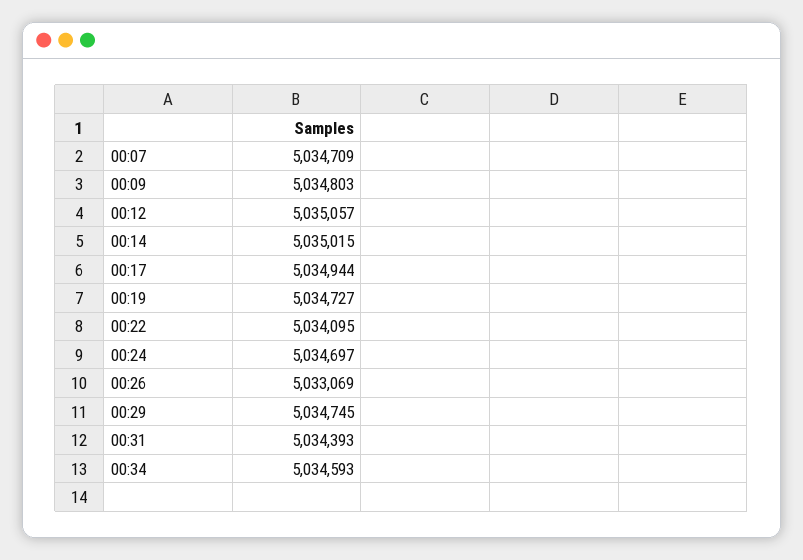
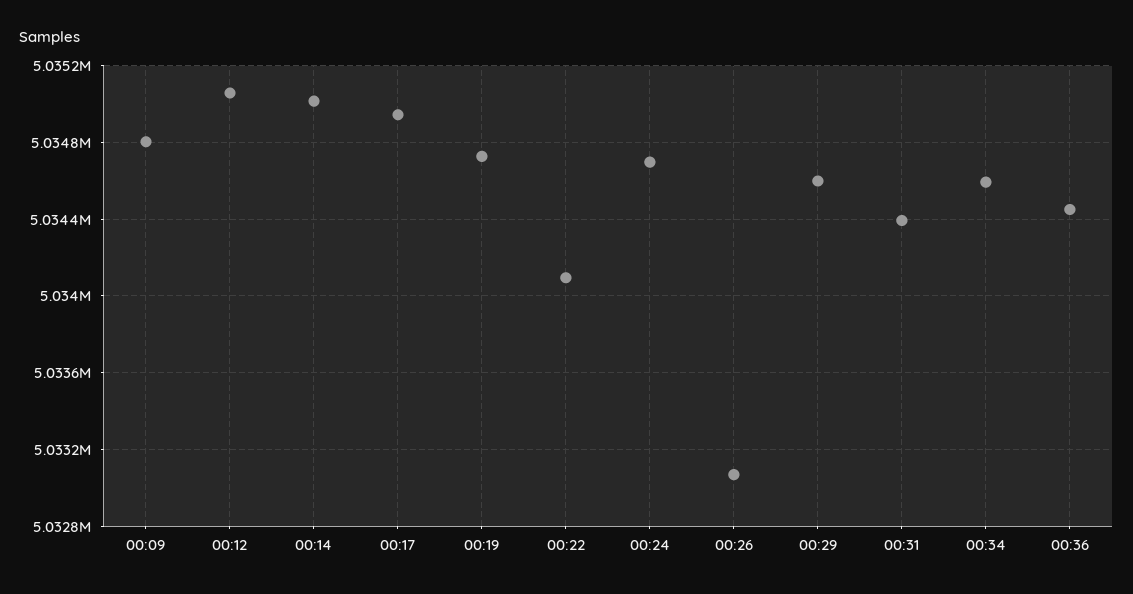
00:07: 5034709 -> none
00:29: 5034745 -> 5034600
00:36: none -> 5034450

